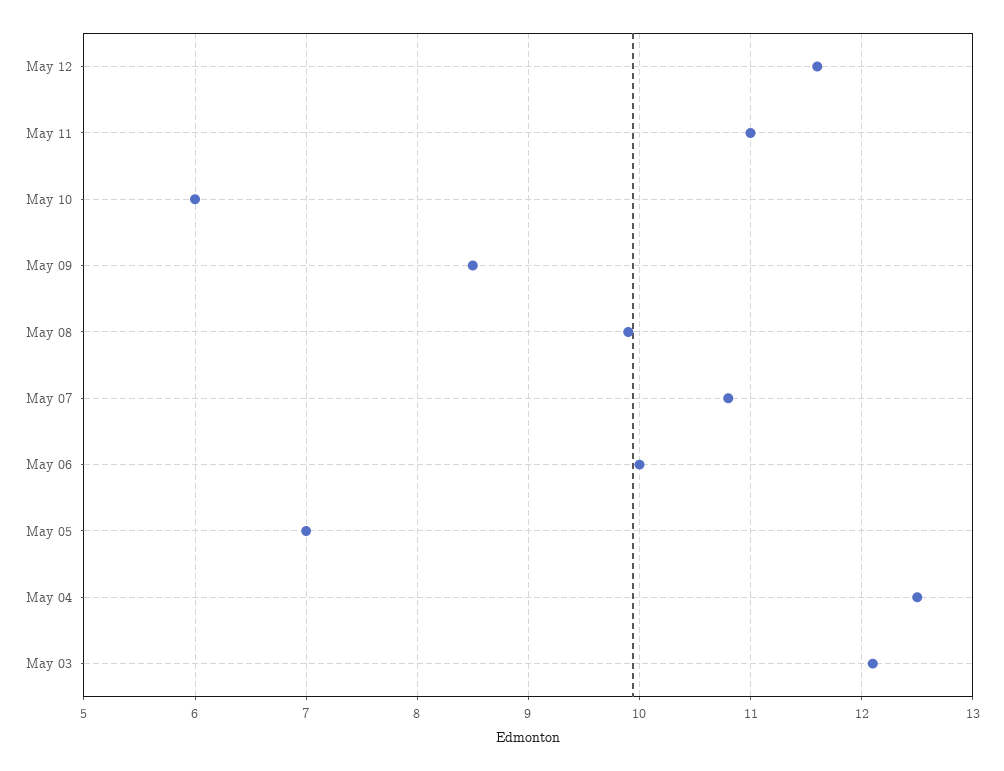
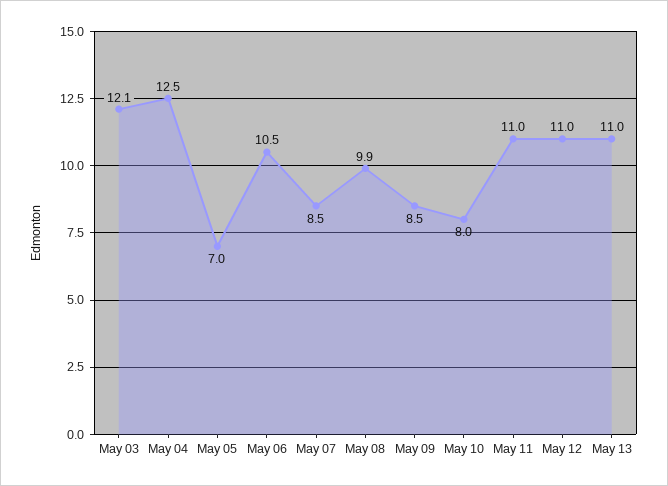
May 12: 11.6 -> 11
May 10: 6 -> 8
May 07: 10.8 -> 8.5
May 06: 10 -> 10.5
May 13: none -> 11

